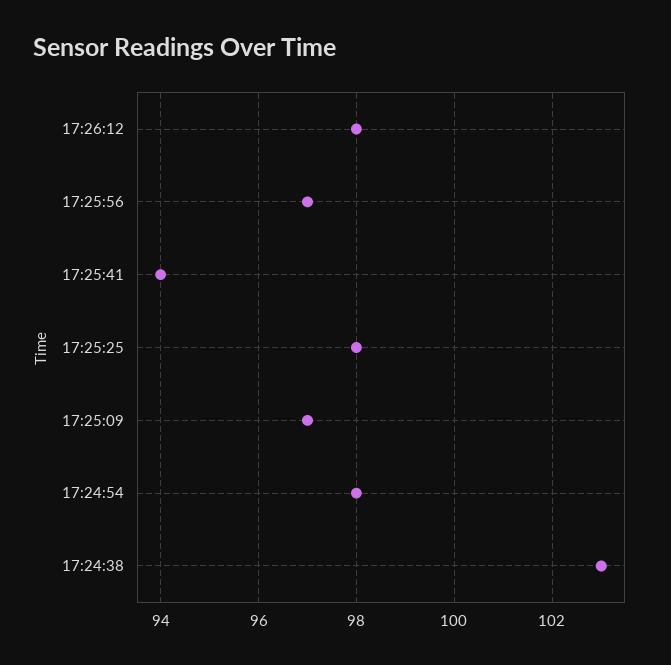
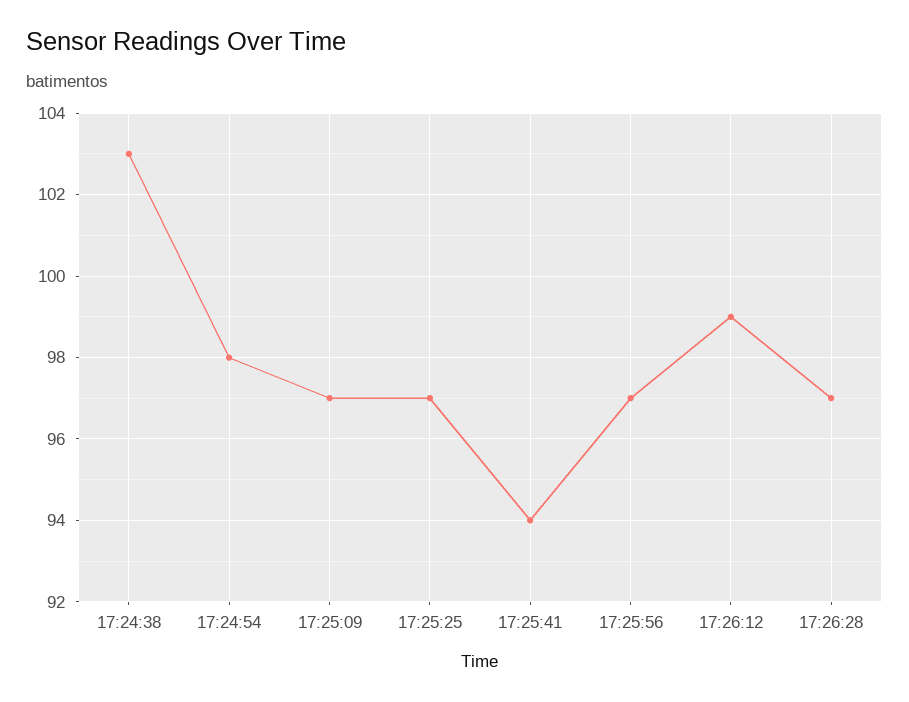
17:26:12: 98 -> 99
17:25:25: 98 -> 97
17:26:28: none -> 97

